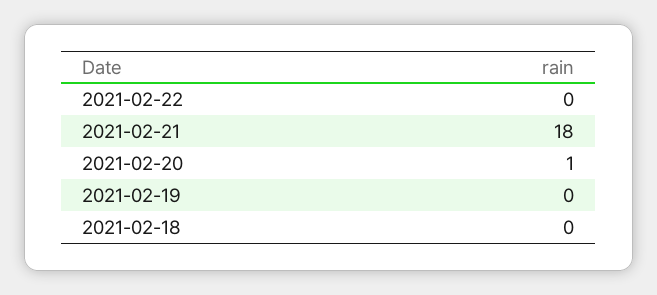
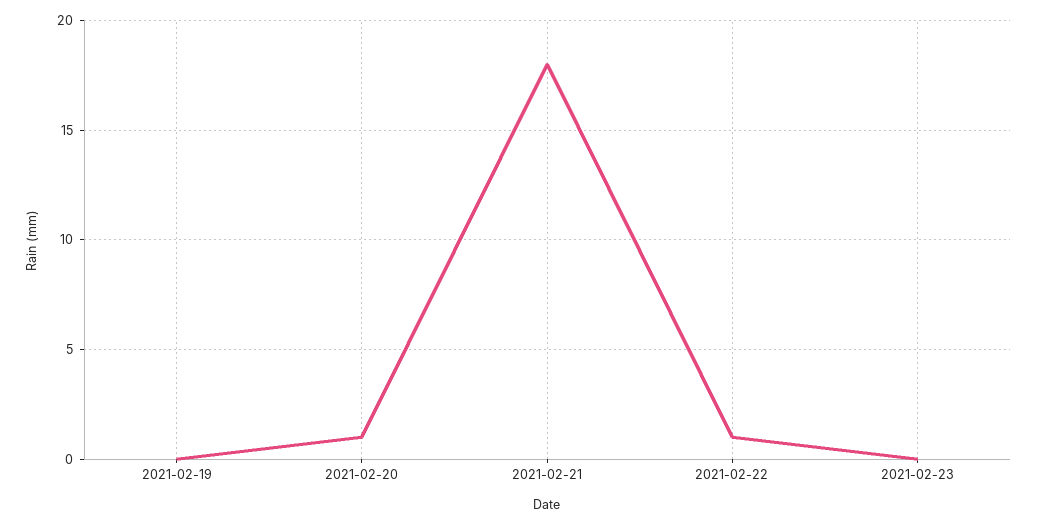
2021-02-22: 0 -> 1
2021-02-18: 0 -> none
2021-02-23: none -> 0

